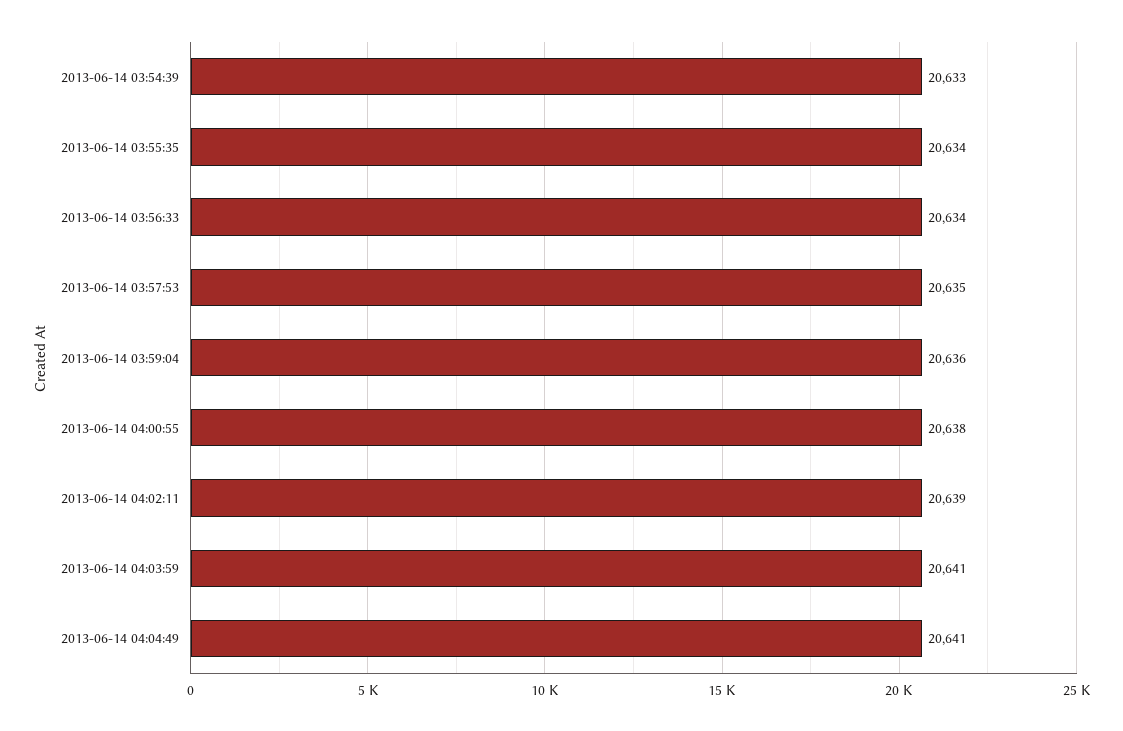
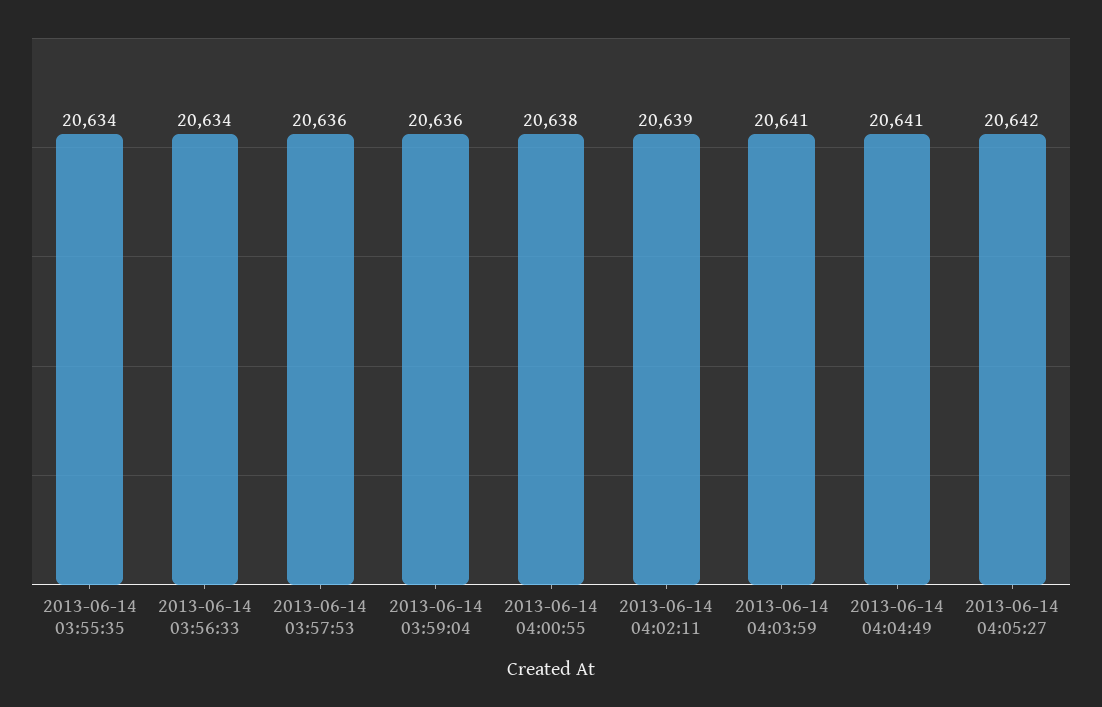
2013-06-14 03:54:39: 20633 -> none
2013-06-14 03:57:53: 20635 -> 20636
2013-06-14 04:05:27: none -> 20642

